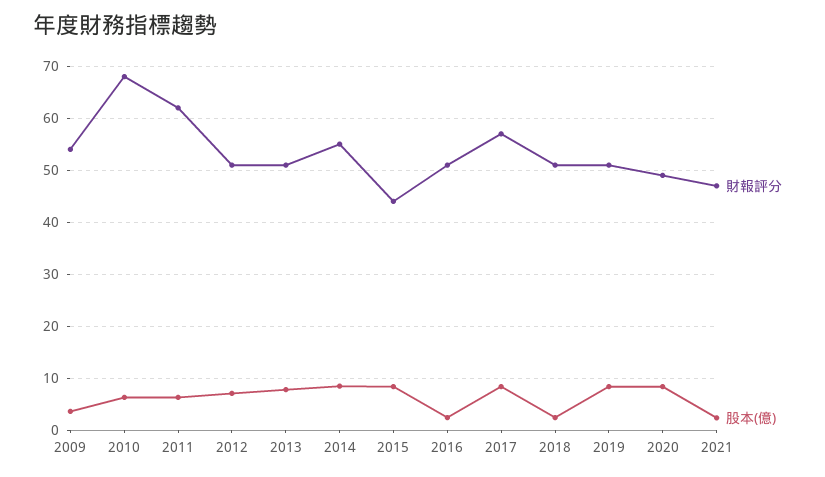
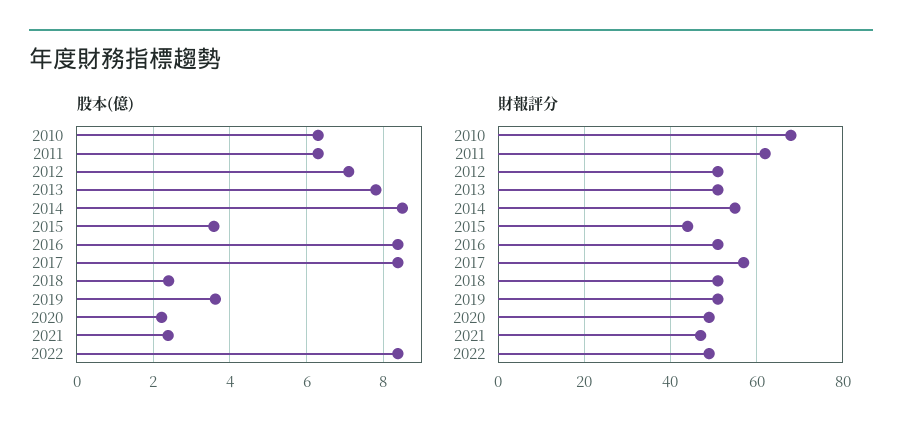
財報評分, 2009: 54 -> none
股本(億), 2009: 4 -> none
股本(億), 2015: 8 -> 3.6
股本(億), 2016: 2 -> 8.4
股本(億), 2019: 8 -> 3.6
股本(億), 2020: 8 -> 2.2
股本(億), 2022: none -> 8.4
財報評分, 2022: none -> 50

